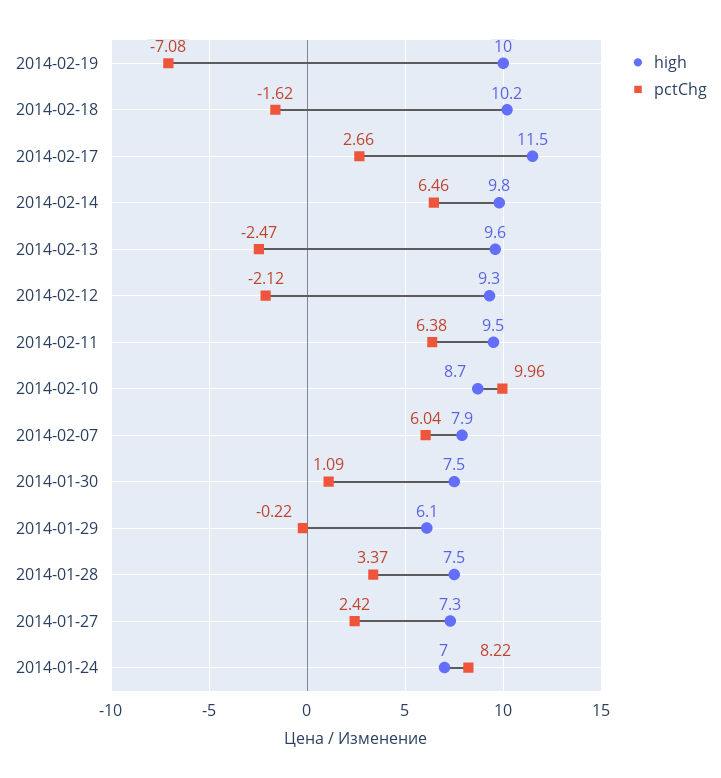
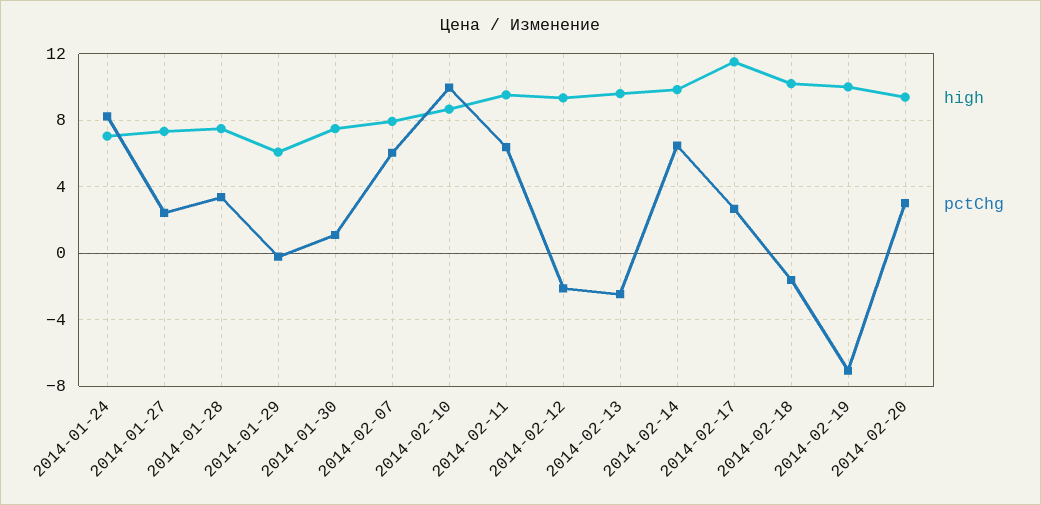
high, 2014-02-20: none -> 9.5
pctChg, 2014-02-20: none -> 3

